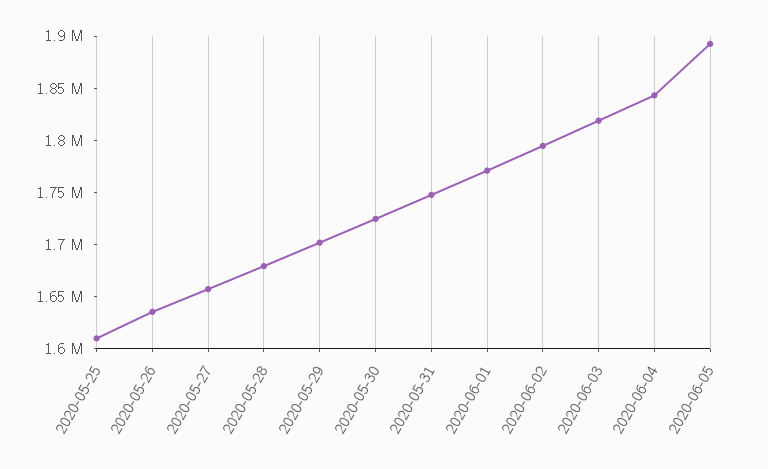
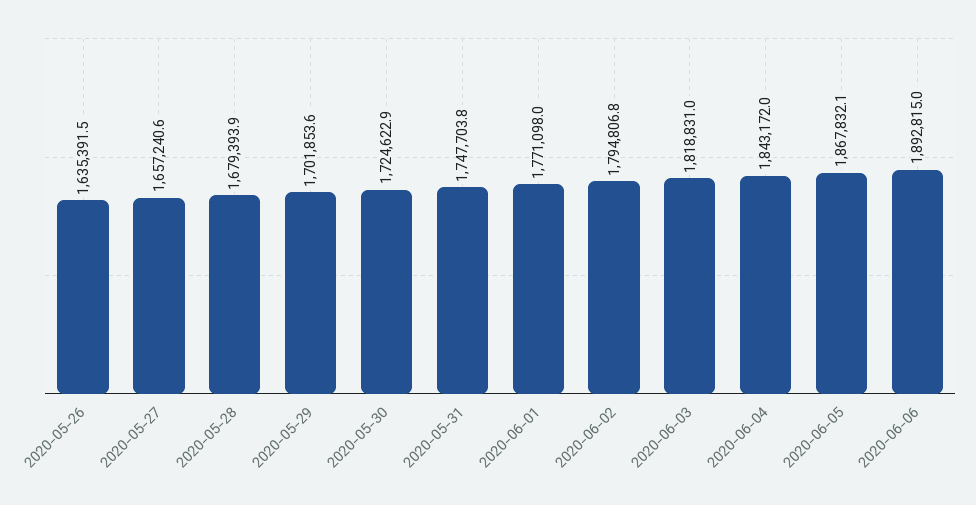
2020-05-25: 1610000 -> none
2020-06-05: 1890000 -> 1867832.1
2020-06-06: none -> 1892815

